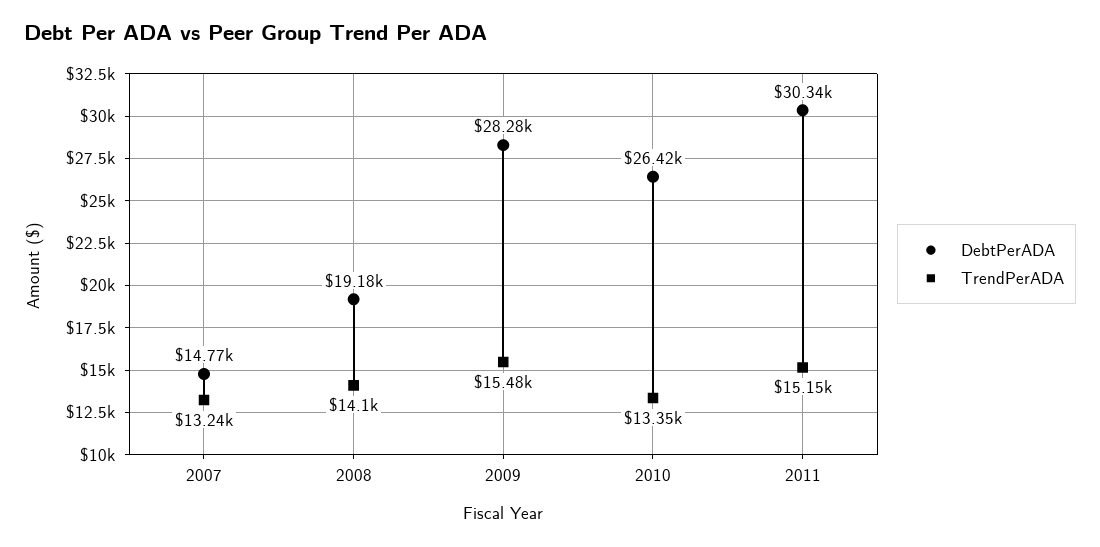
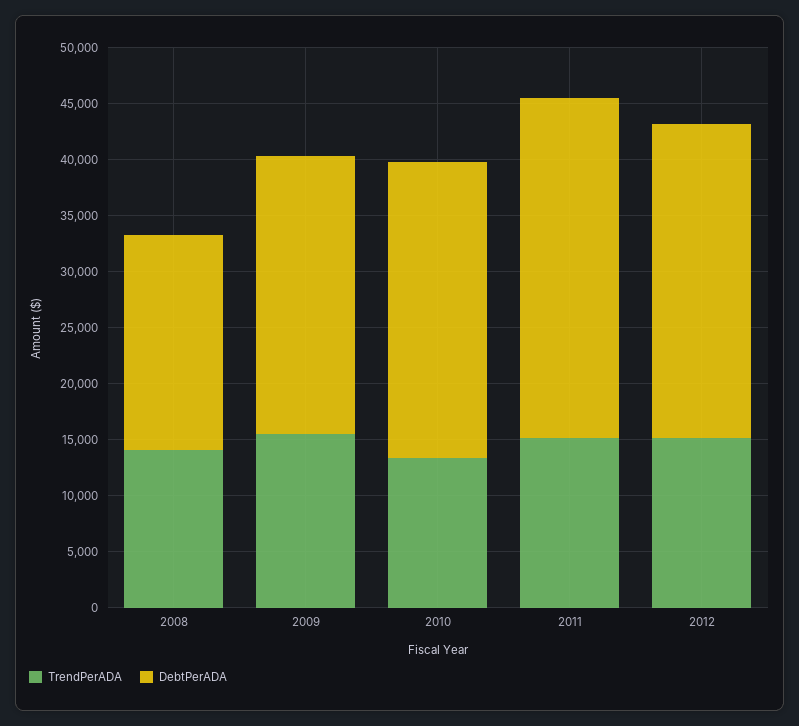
DebtPerADA, 2007: 14770 -> none
TrendPerADA, 2007: 13240 -> none
DebtPerADA, 2009: 28280 -> 25000
TrendPerADA, 2012: none -> 15000
DebtPerADA, 2012: none -> 28000

